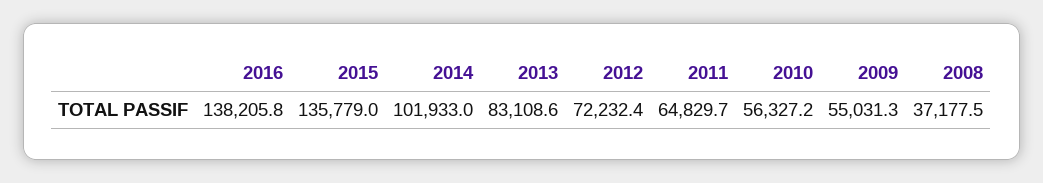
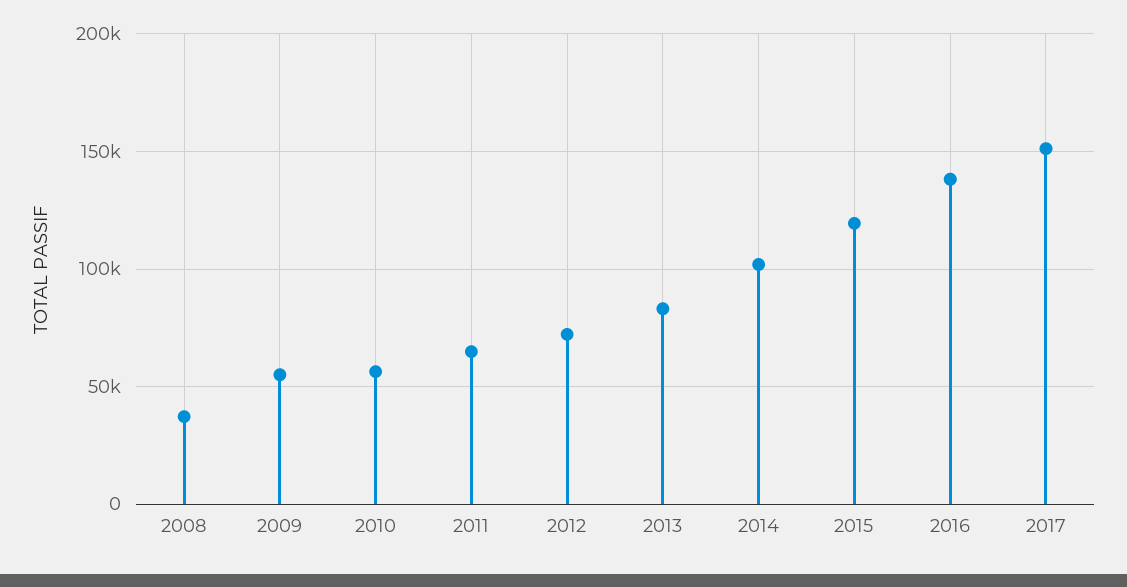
2015: 135779 -> 120000
2017: none -> 150000

